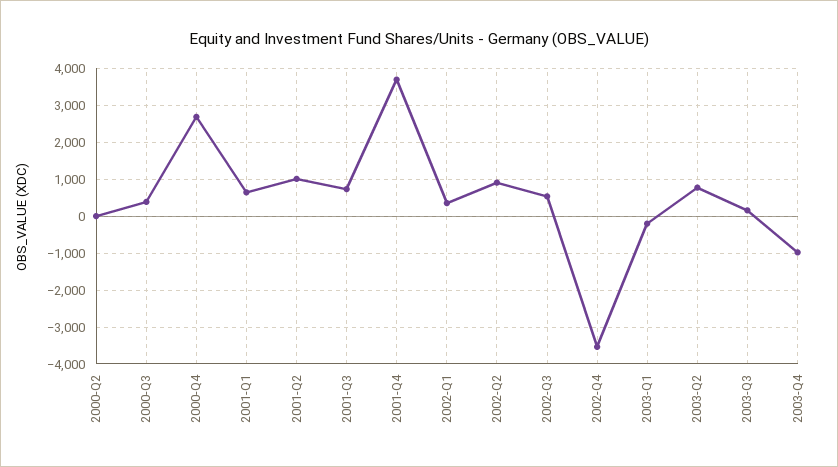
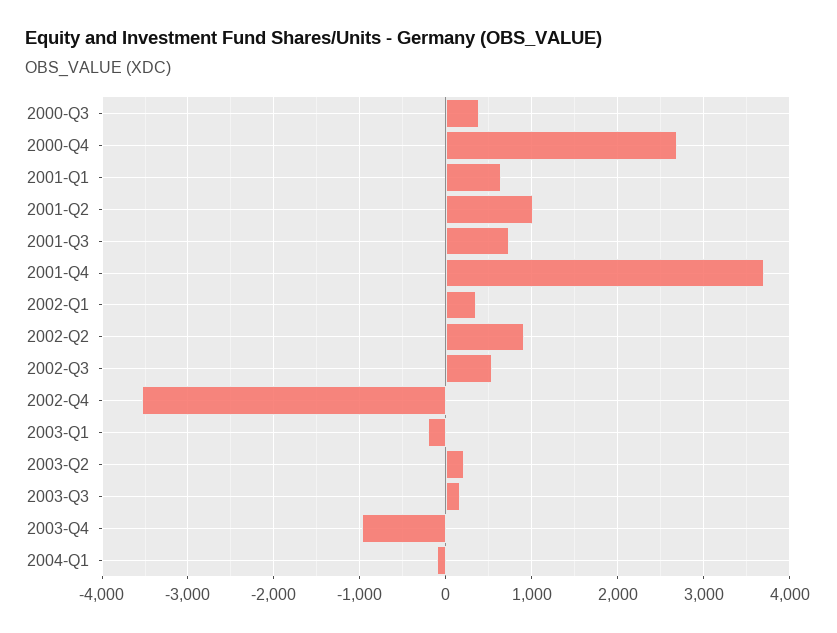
2000-Q2: 0 -> none
2003-Q2: 800 -> 200
2004-Q1: none -> -100

